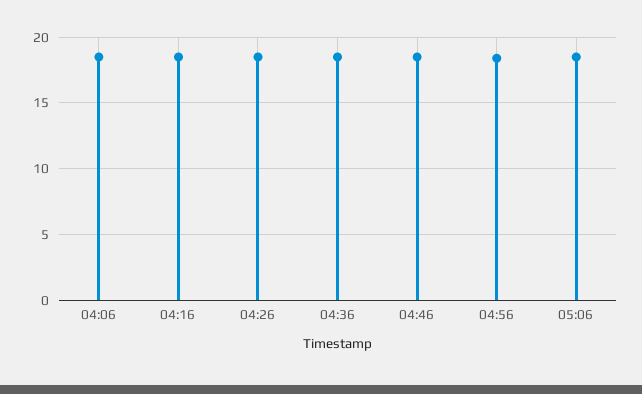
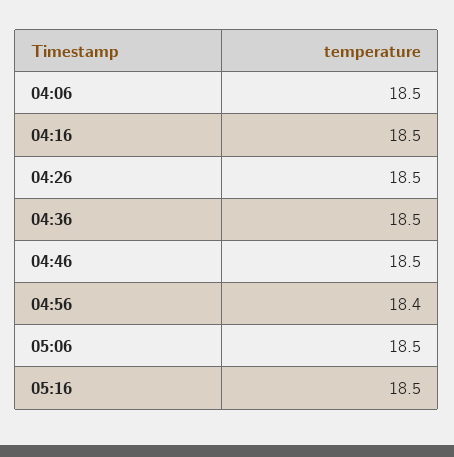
05:16: none -> 18.5

